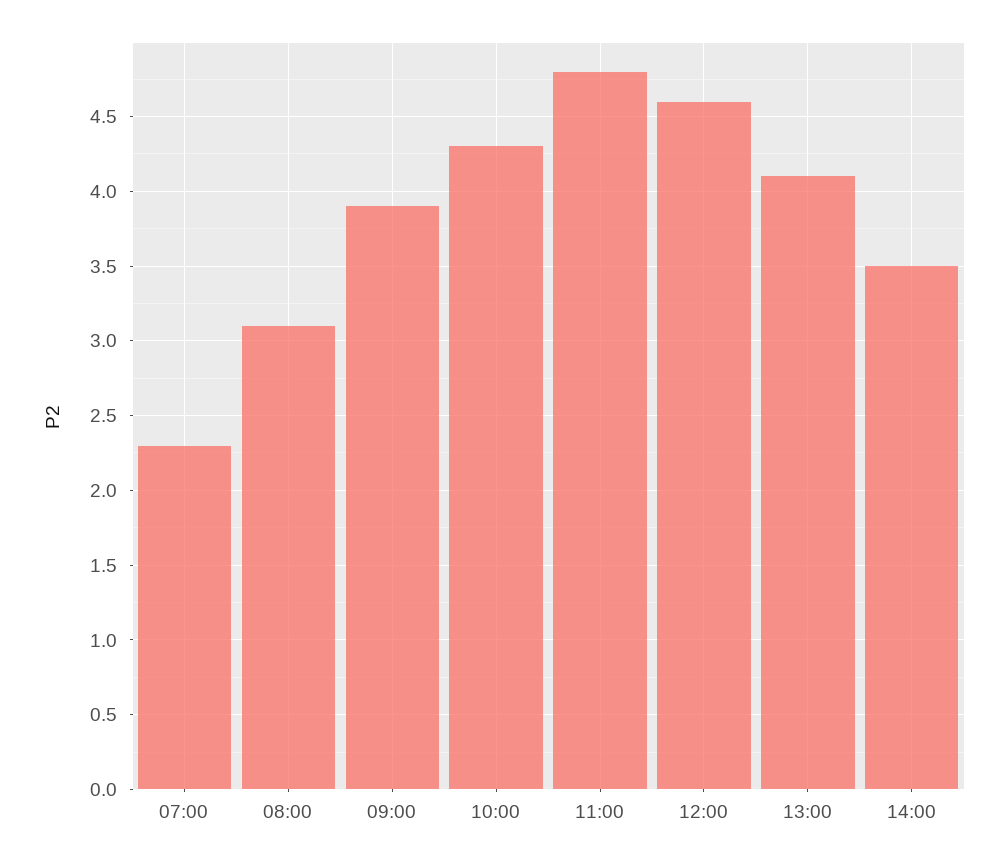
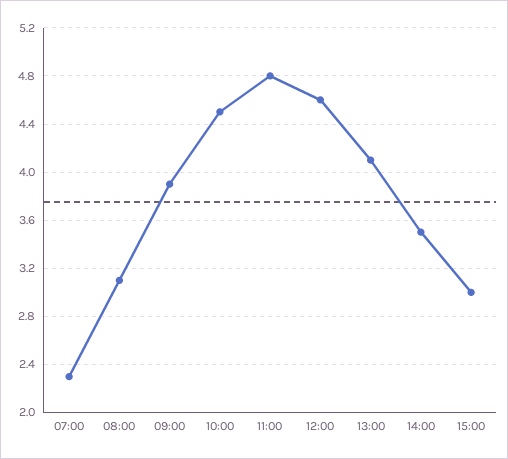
10:00: 4.3 -> 4.5
15:00: none -> 3

